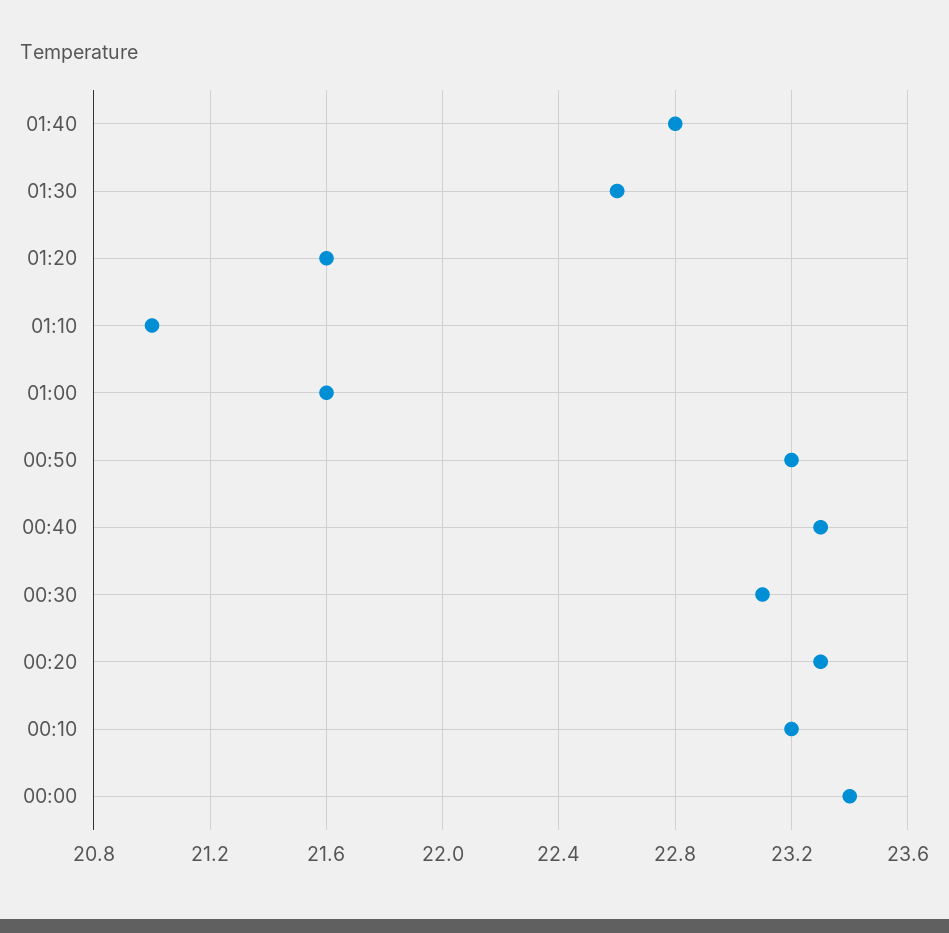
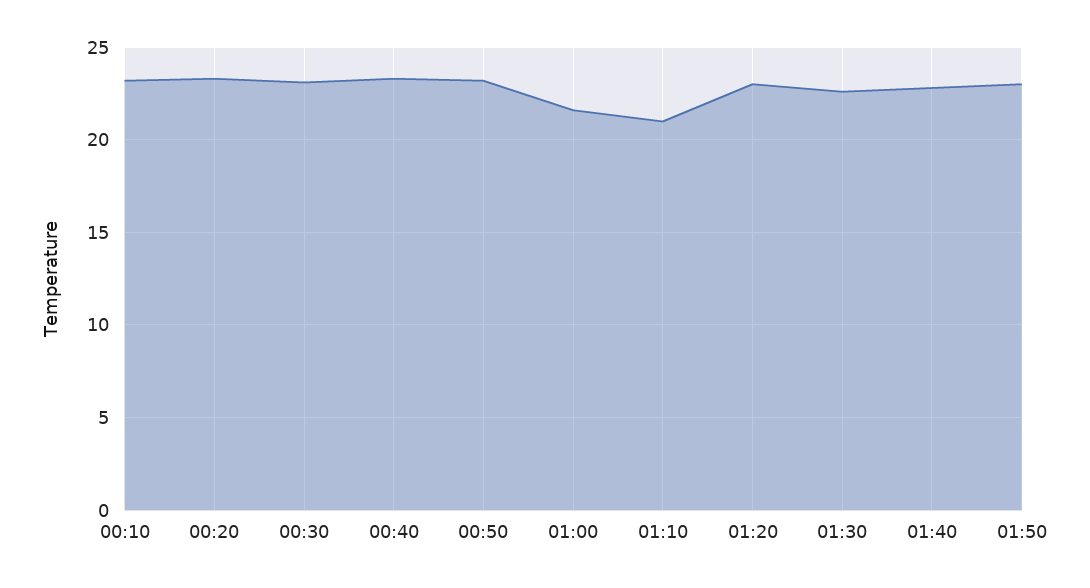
01:20: 21.6 -> 23
00:00: 23.4 -> none
01:50: none -> 23

